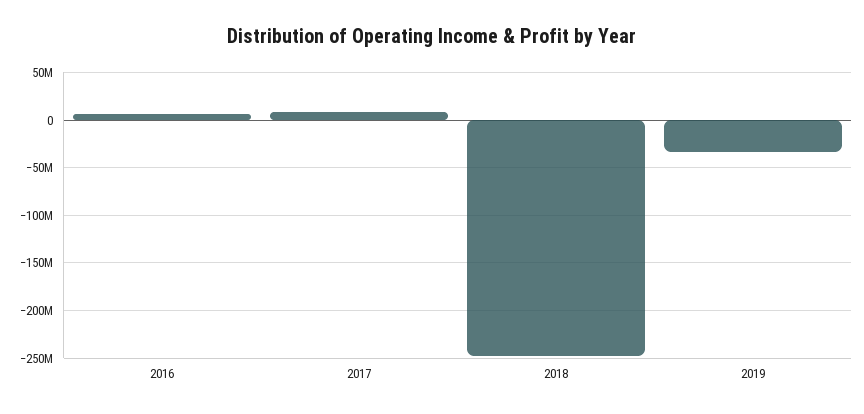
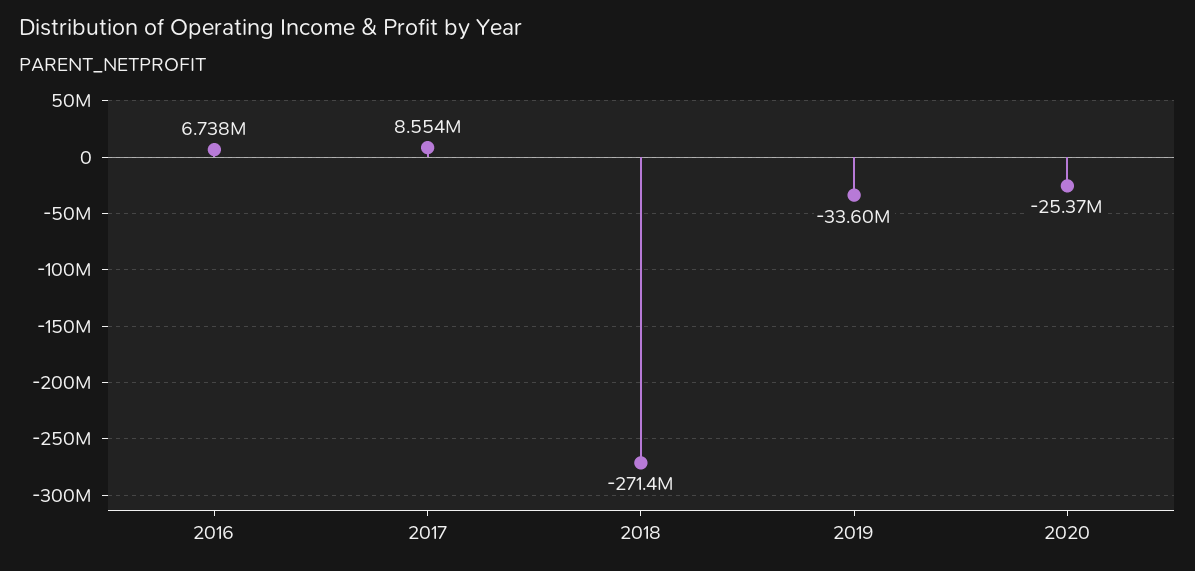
2018: -250000000 -> -271400000
2020: none -> -25370000

